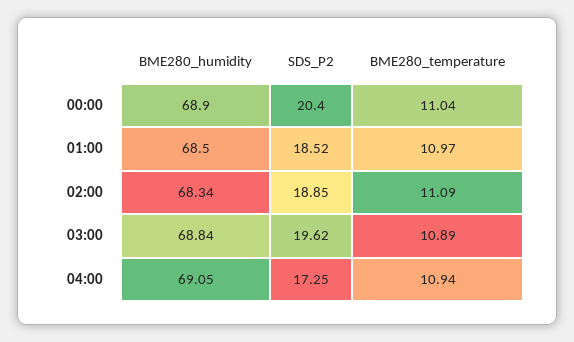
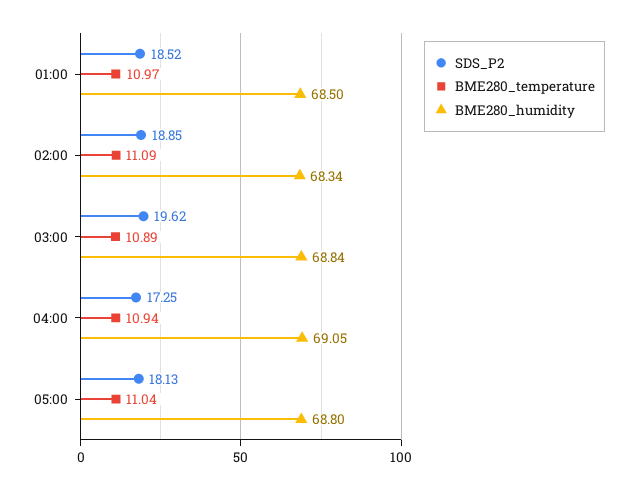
BME280_humidity, 00:00: 68.9 -> none
SDS_P2, 00:00: 20.4 -> none
BME280_temperature, 00:00: 11.04 -> none
SDS_P2, 05:00: none -> 18.13
BME280_temperature, 05:00: none -> 11.04
BME280_humidity, 05:00: none -> 68.8

